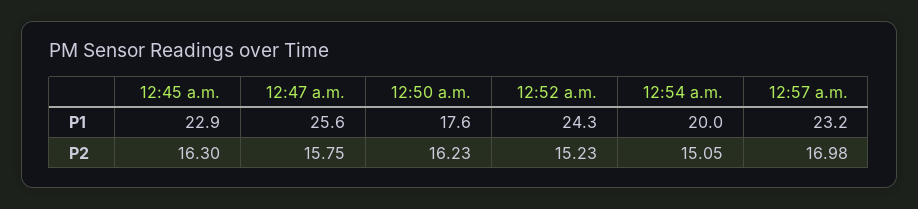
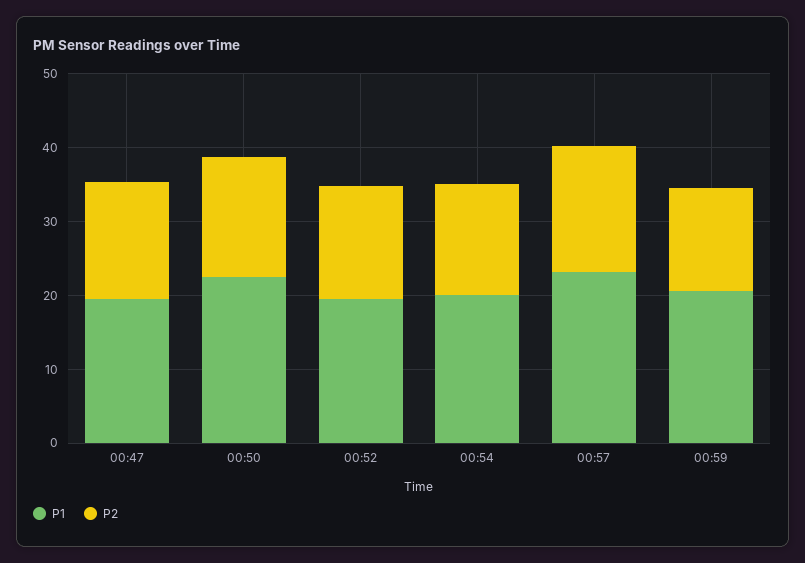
P1, 12:45 a.m.: 22.9 -> none
P1, 12:47 a.m.: 25.6 -> 20
P1, 12:50 a.m.: 17.6 -> 22
P1, 12:52 a.m.: 24.3 -> 20
P2, 12:45 a.m.: 16.3 -> none
P1, 00:59: none -> 20
P2, 00:59: none -> 14

